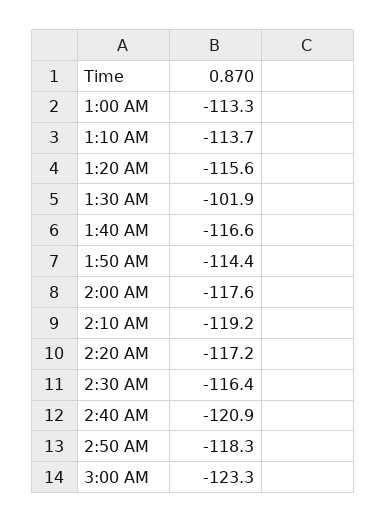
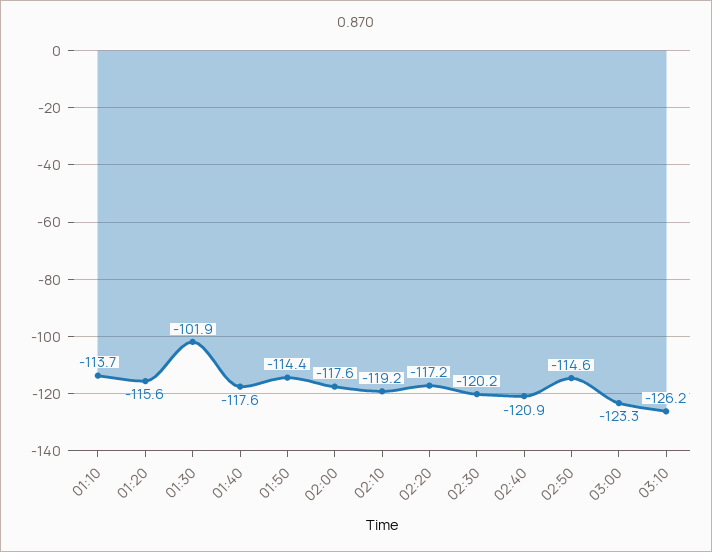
1:00 AM: -113.3 -> none
1:40 AM: -116.6 -> -117.6
2:30 AM: -116.4 -> -120.2
2:50 AM: -118.3 -> -114.6
03:10: none -> -126.2

